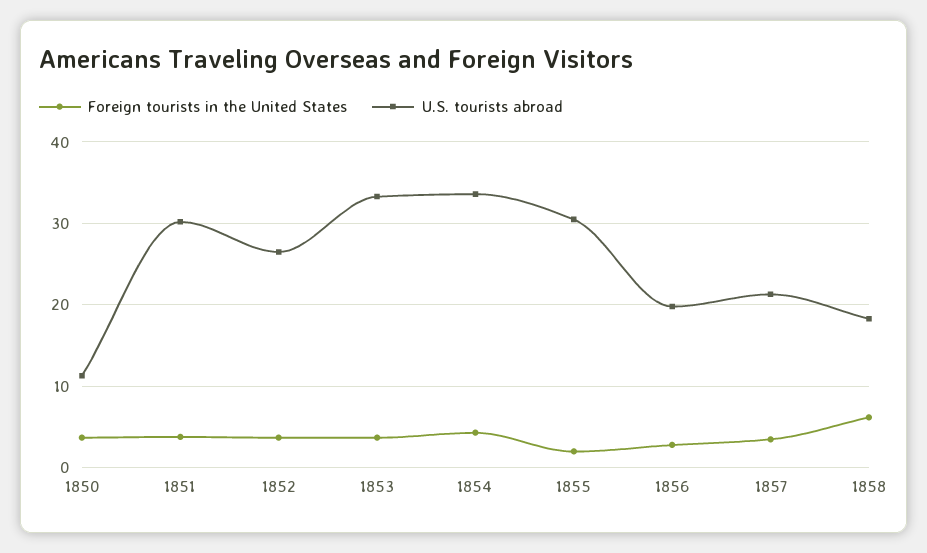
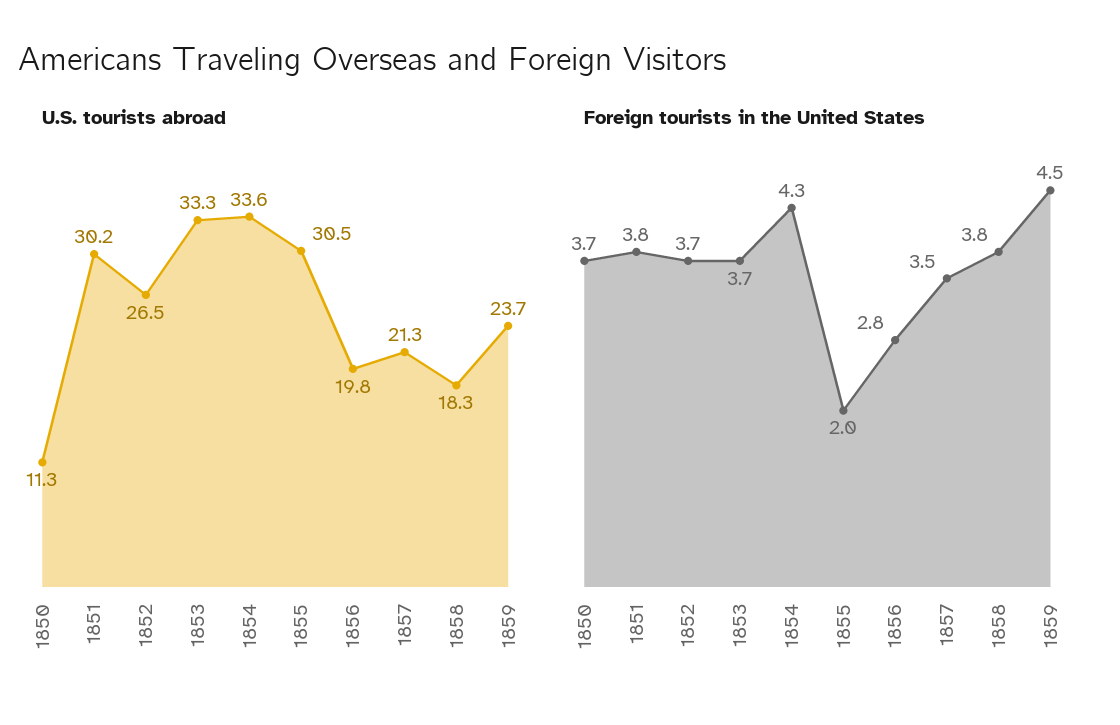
Foreign tourists in the United States, 1858: 6 -> 3.8
U.S. tourists abroad, 1859: none -> 23.7
Foreign tourists in the United States, 1859: none -> 4.5

